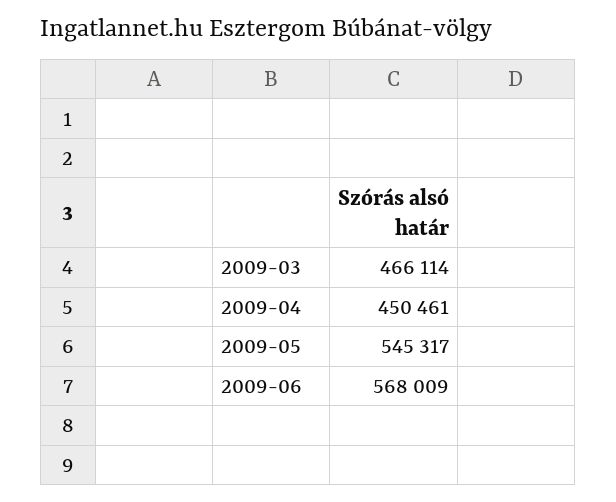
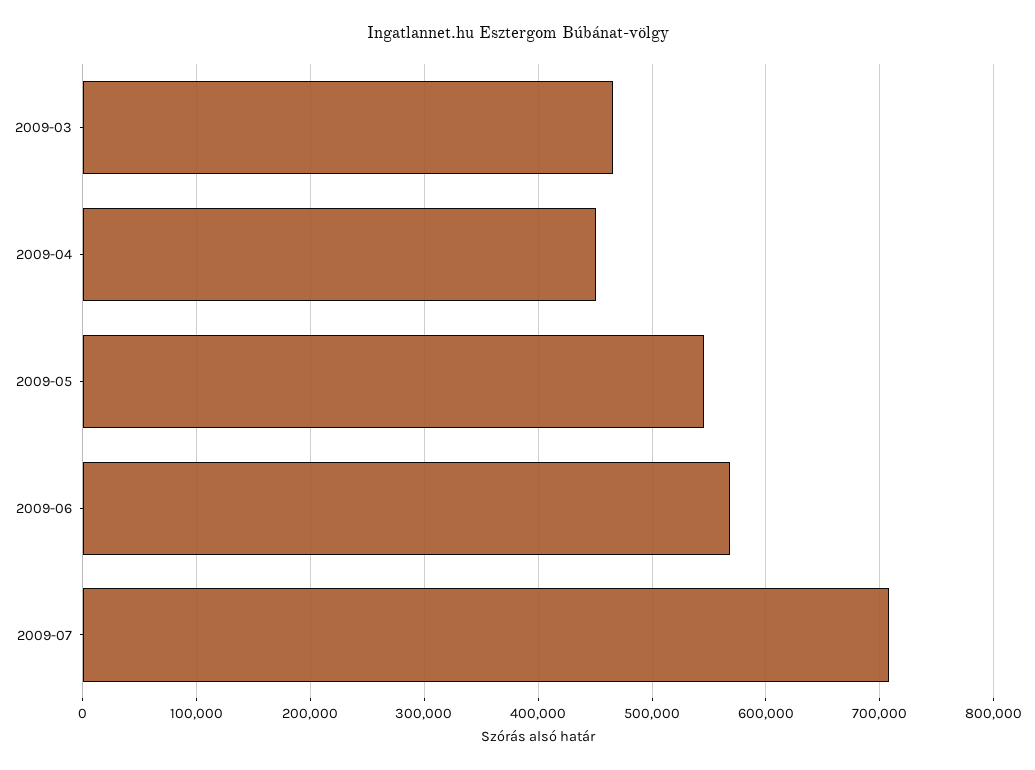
2009-07: none -> 710000

